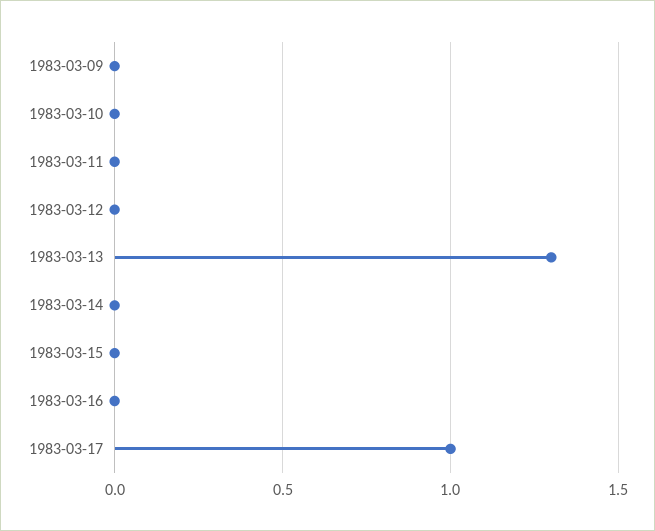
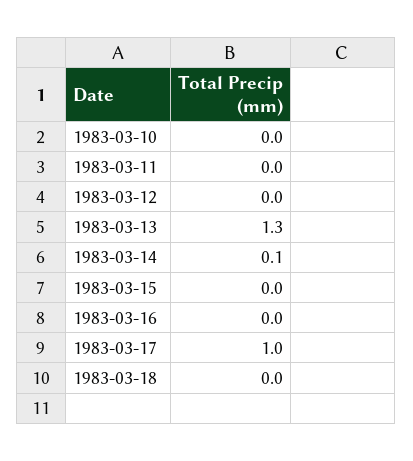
1983-03-09: 0 -> none
1983-03-14: 0 -> 0.1
1983-03-18: none -> 0

